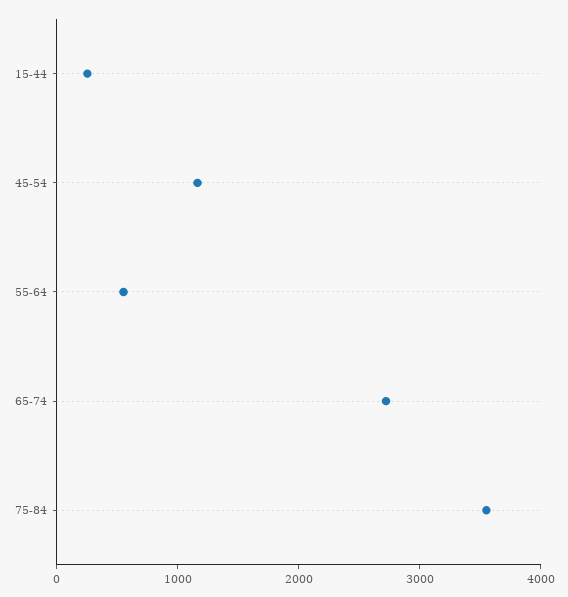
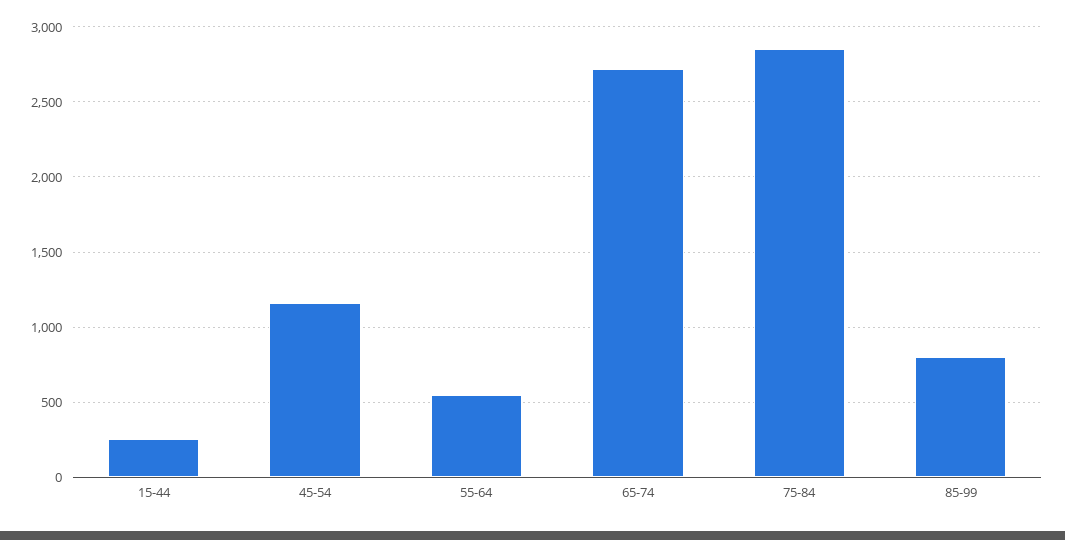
75-84: 3600 -> 2850
85-99: none -> 800

